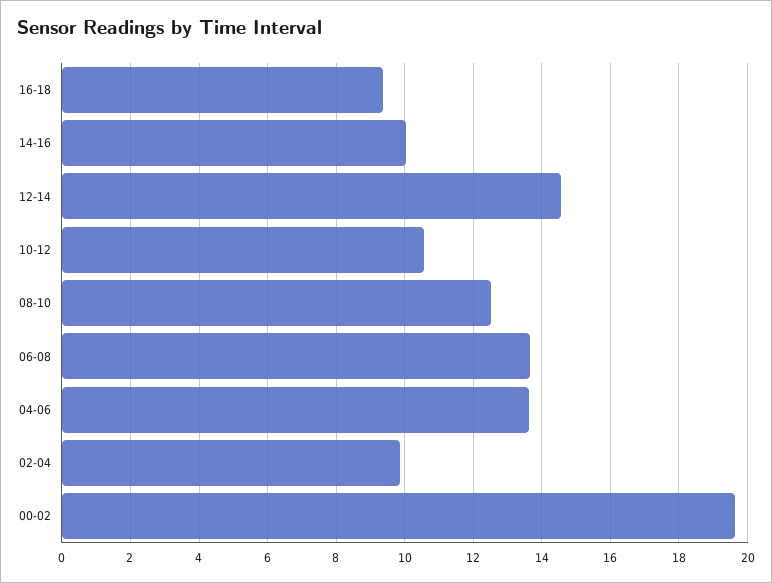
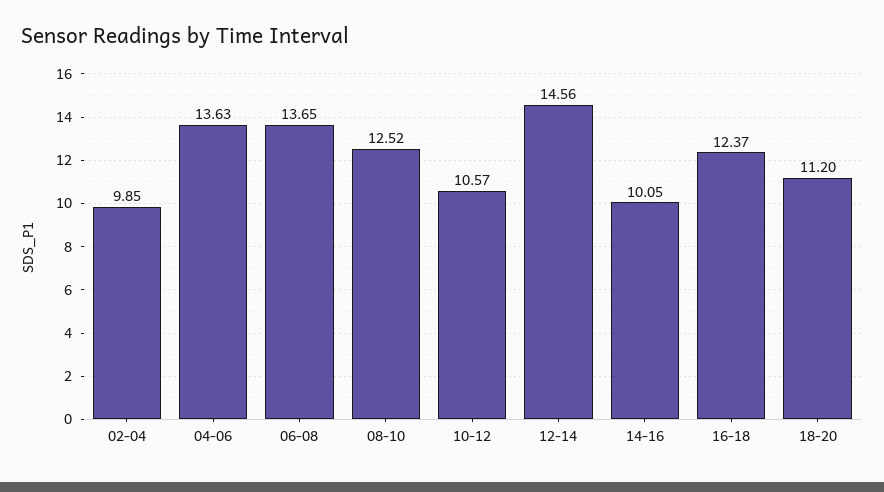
16-18: 9.4 -> 12.37
00-02: 19.6 -> none
18-20: none -> 11.2

